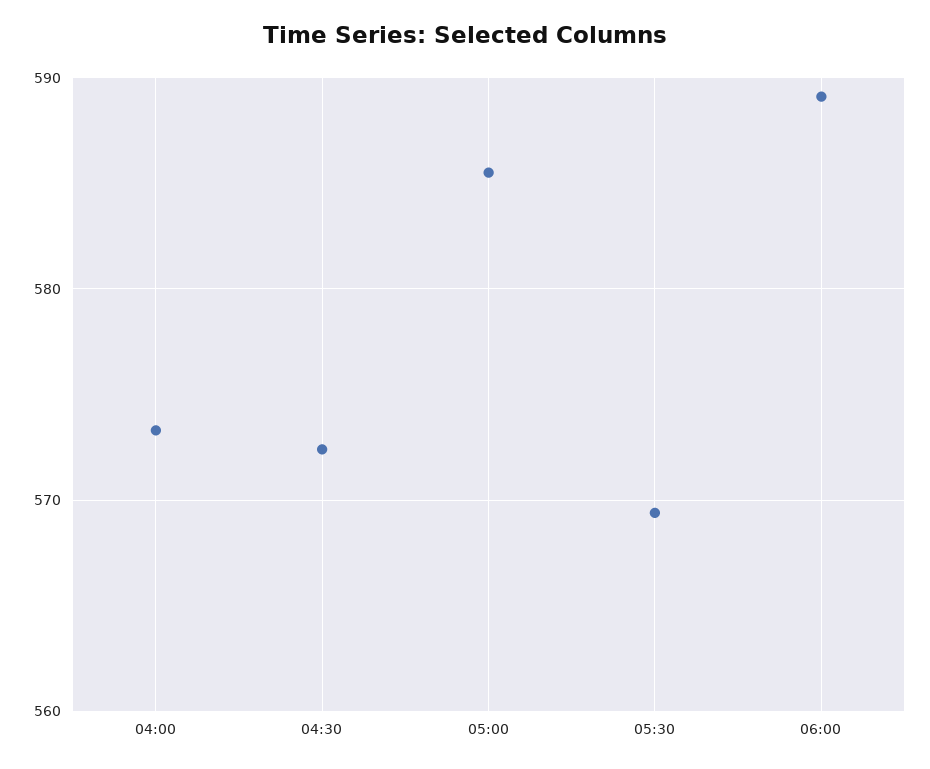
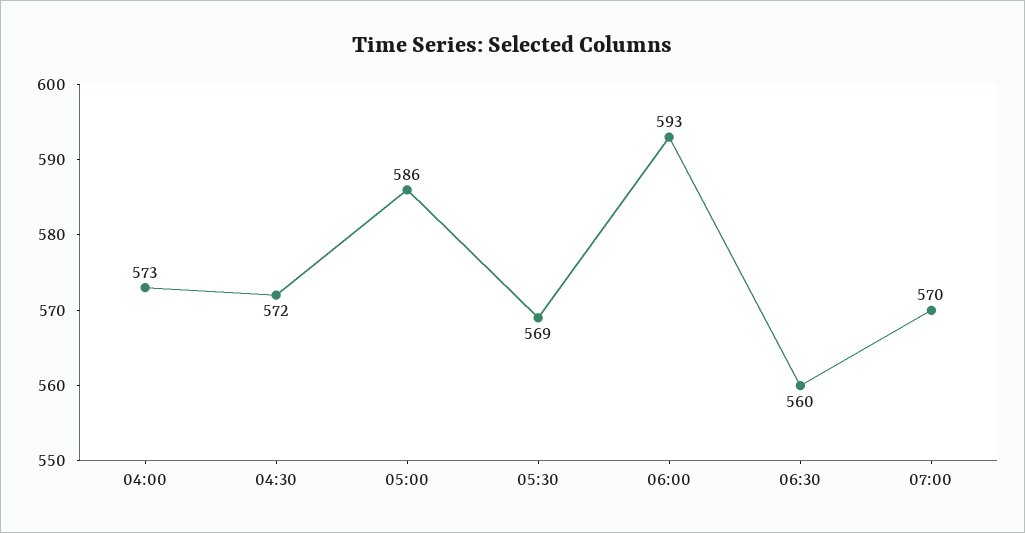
06:00: 589 -> 593
06:30: none -> 560
07:00: none -> 570

